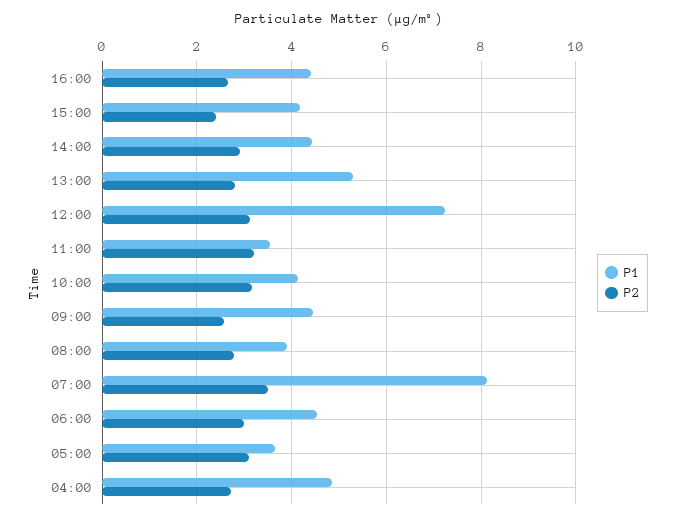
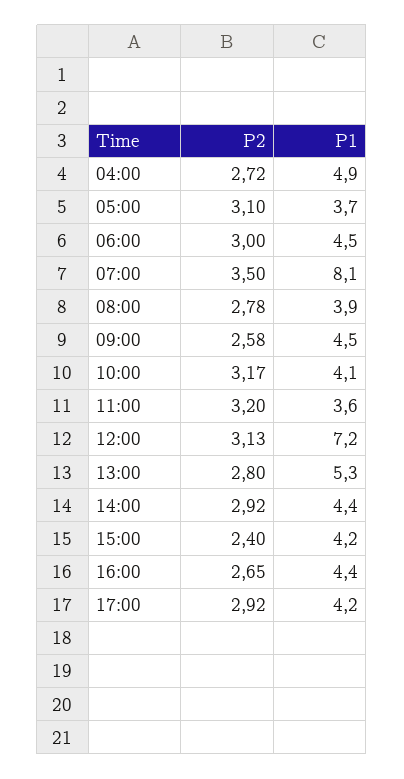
P2, 17:00: none -> 2.92
P1, 17:00: none -> 4.2

